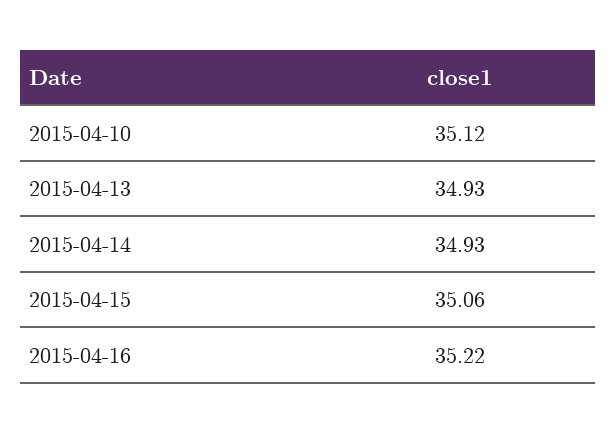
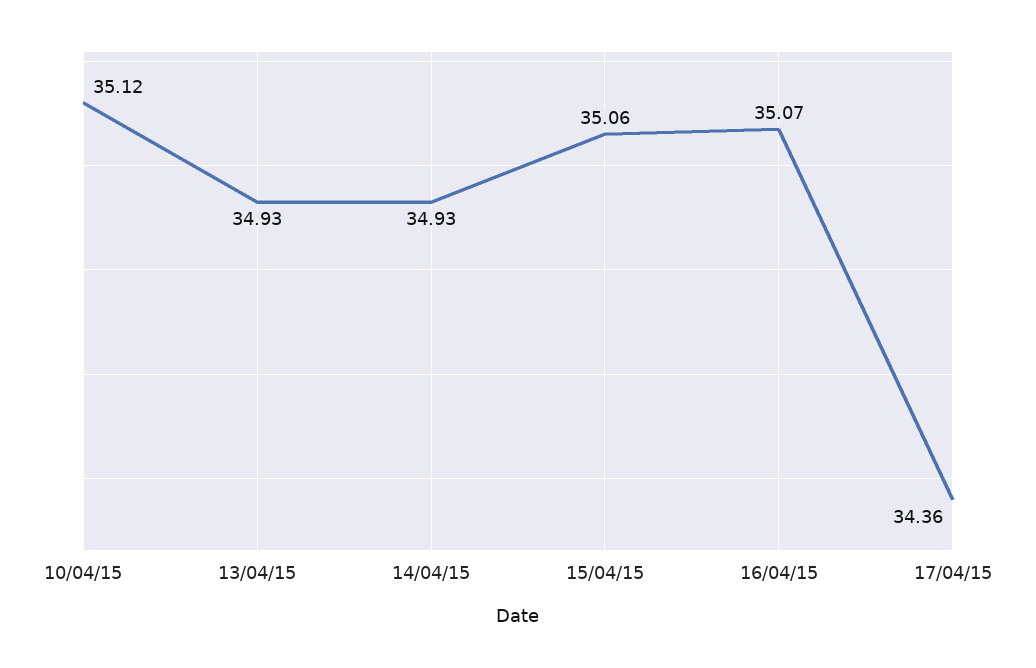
2015-04-16: 35.22 -> 35.07
17/04/15: none -> 34.36

